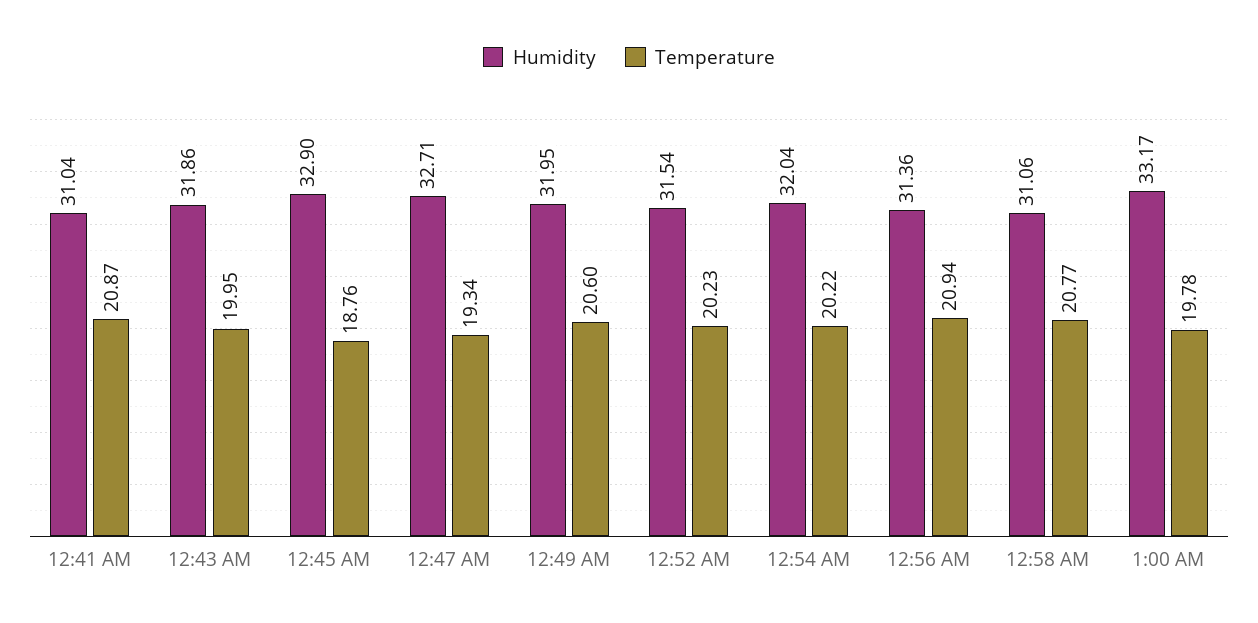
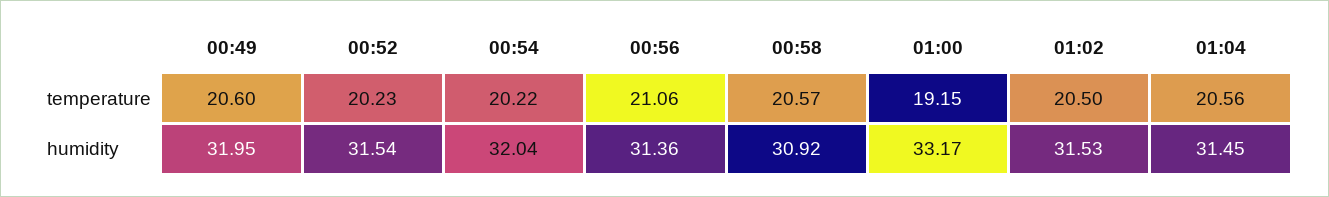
Humidity, 12:41 AM: 31.04 -> none
Temperature, 12:41 AM: 20.87 -> none
Humidity, 12:43 AM: 31.86 -> none
Temperature, 12:43 AM: 19.95 -> none
Humidity, 12:45 AM: 32.9 -> none
Temperature, 12:45 AM: 18.76 -> none
Humidity, 12:47 AM: 32.71 -> none
Temperature, 12:47 AM: 19.34 -> none
Temperature, 12:56 AM: 20.94 -> 21.06
Humidity, 12:58 AM: 31.06 -> 30.92
Temperature, 12:58 AM: 20.77 -> 20.57
Temperature, 1:00 AM: 19.78 -> 19.15
Temperature, 01:02: none -> 20.5
Temperature, 01:04: none -> 20.56
Humidity, 01:02: none -> 31.53
Humidity, 01:04: none -> 31.45

